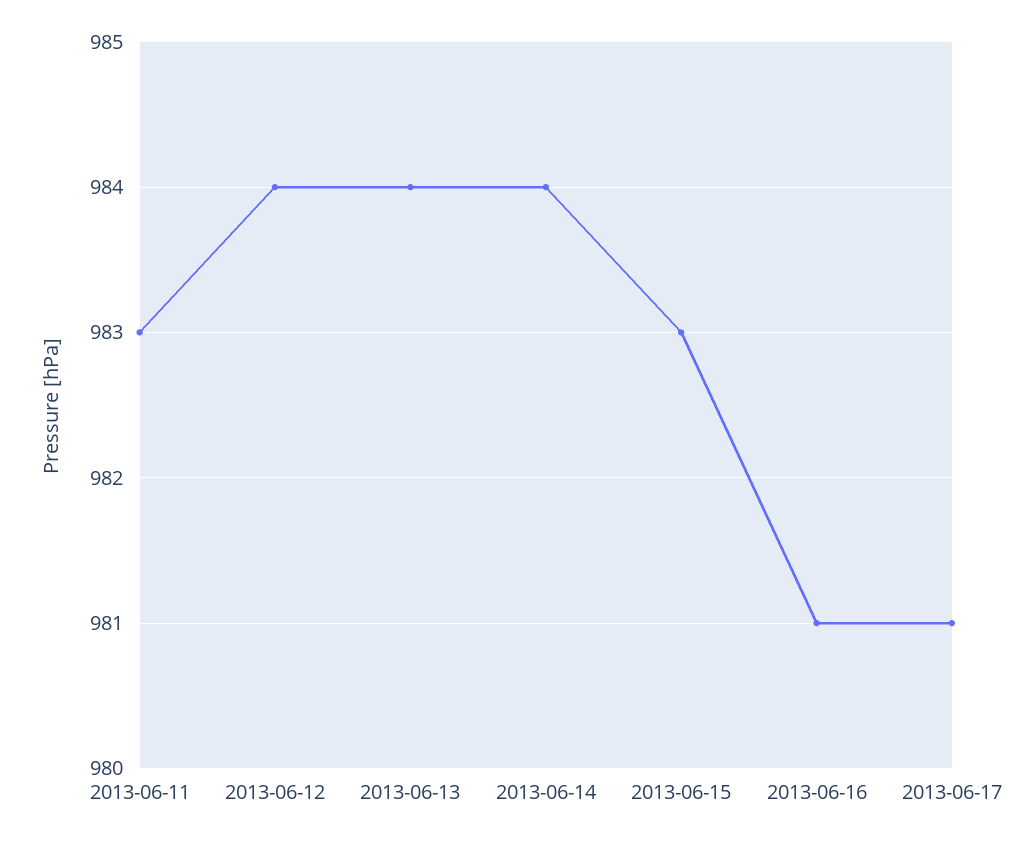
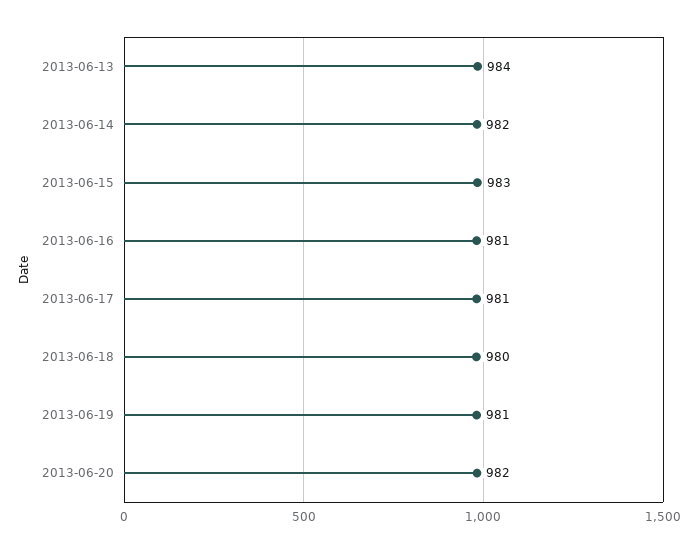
2013-06-11: 983 -> none
2013-06-12: 984 -> none
2013-06-14: 984 -> 982
2013-06-18: none -> 980
2013-06-19: none -> 981
2013-06-20: none -> 982

